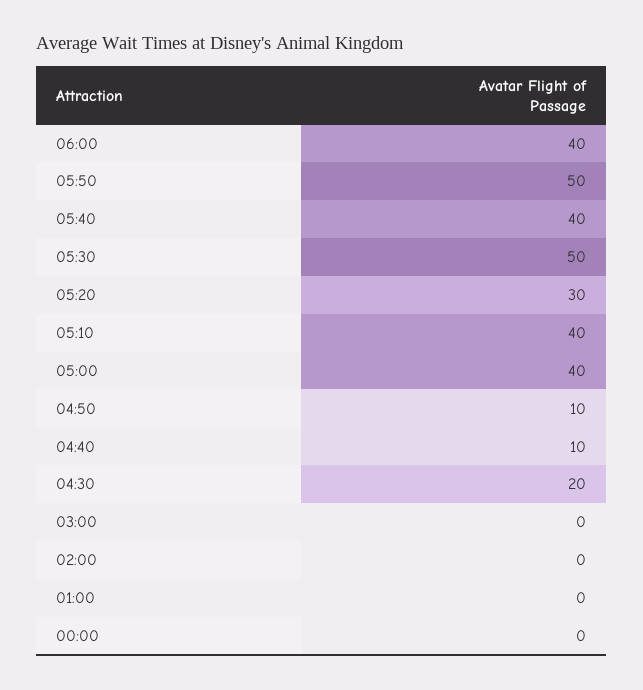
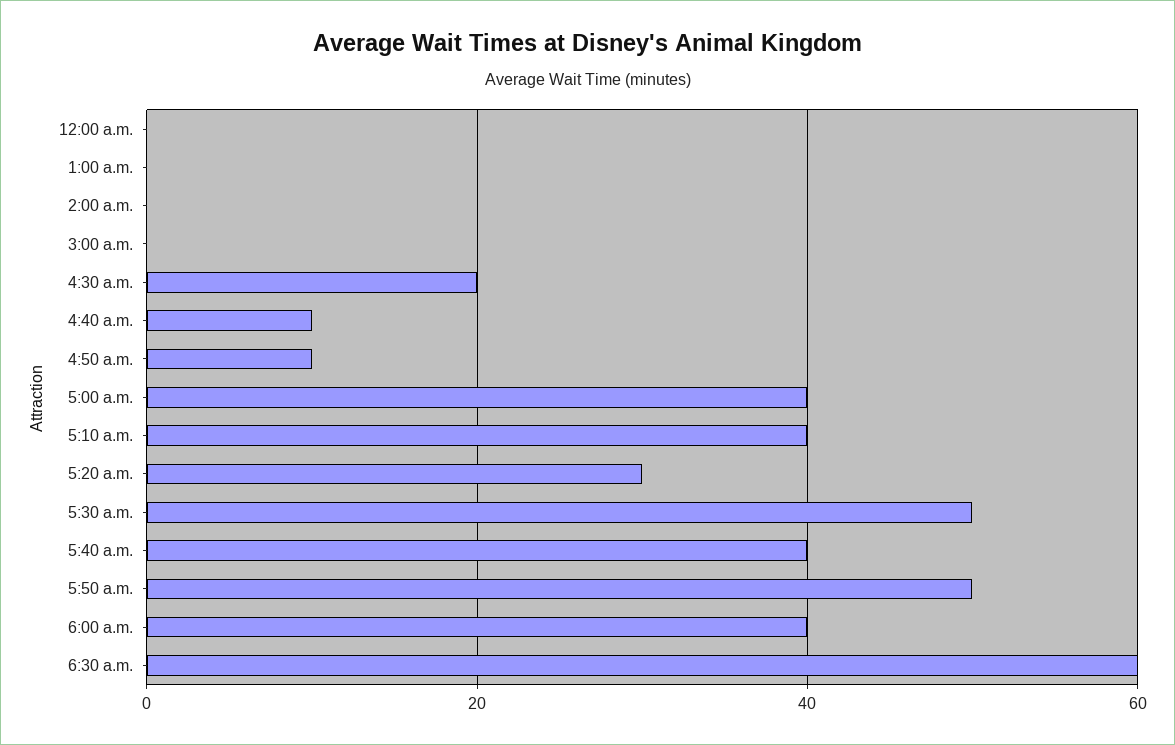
6:30 a.m.: none -> 60

